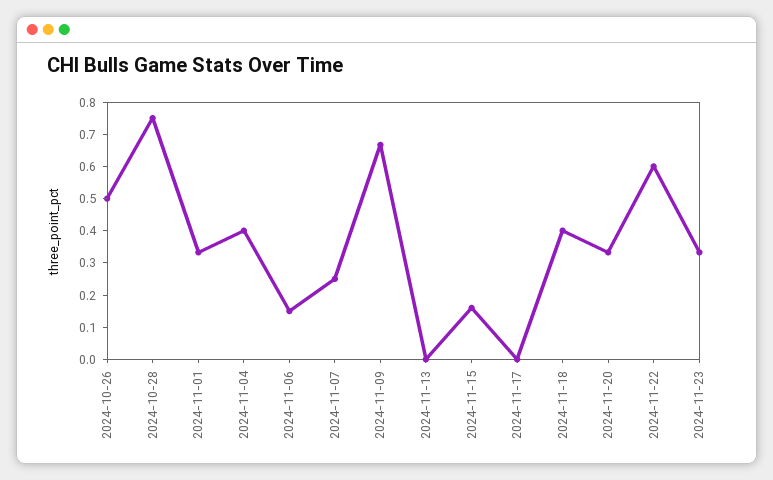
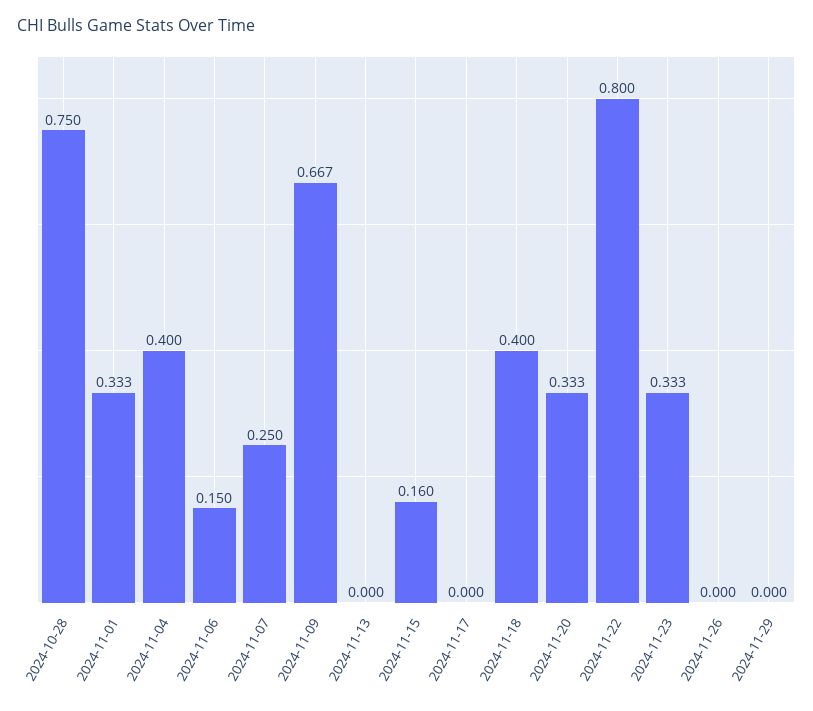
2024-10-26: 0.5 -> none
2024-11-22: 0.6 -> 0.8
2024-11-26: none -> 0
2024-11-29: none -> 0

